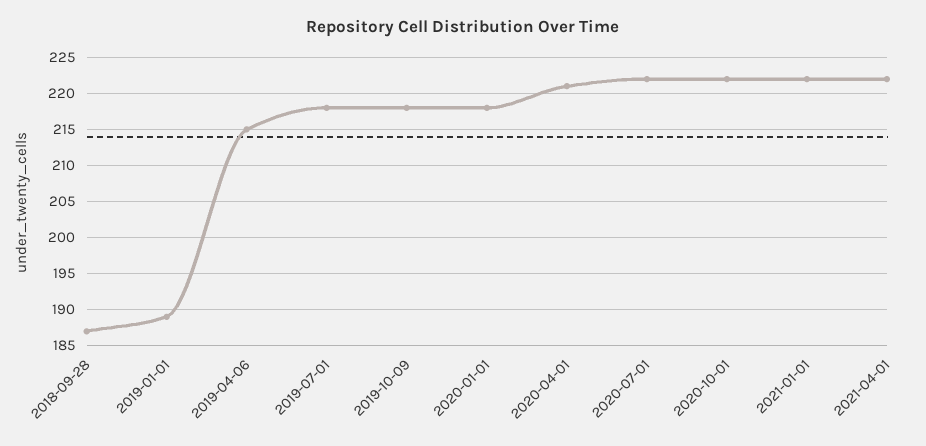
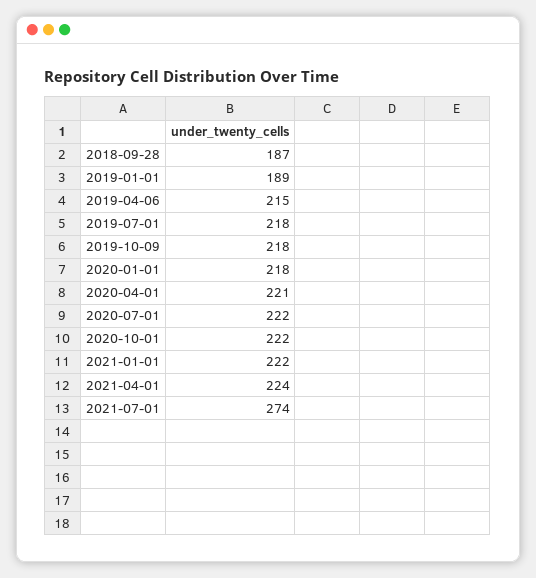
2021-04-01: 222 -> 224
2021-07-01: none -> 274

